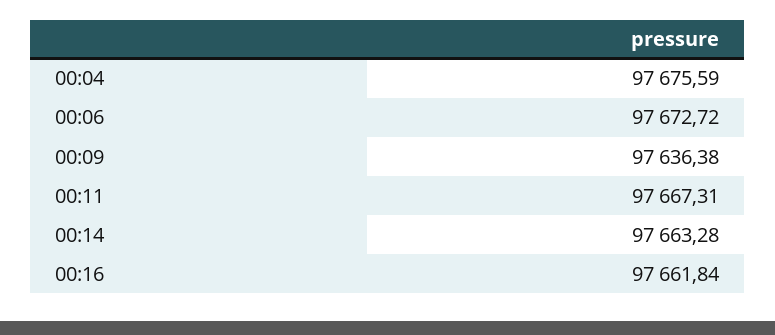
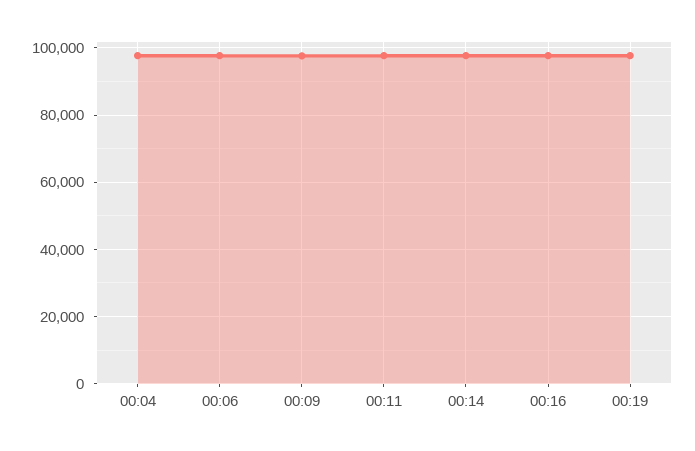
00:19: none -> 98000

